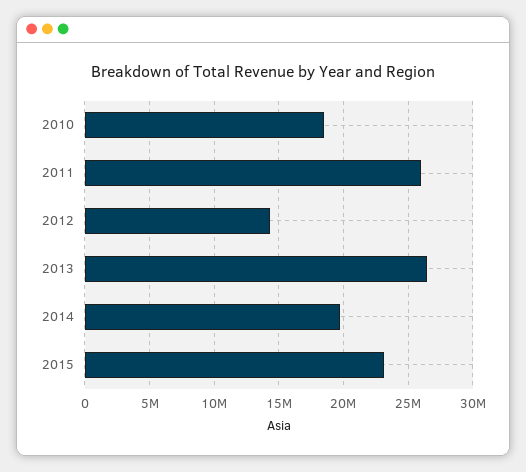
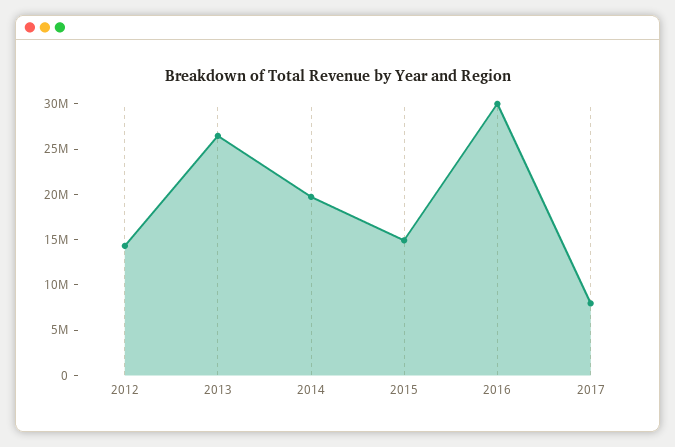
2010: 18500000 -> none
2011: 26000000 -> none
2015: 23000000 -> 15000000
2016: none -> 30000000
2017: none -> 8000000

